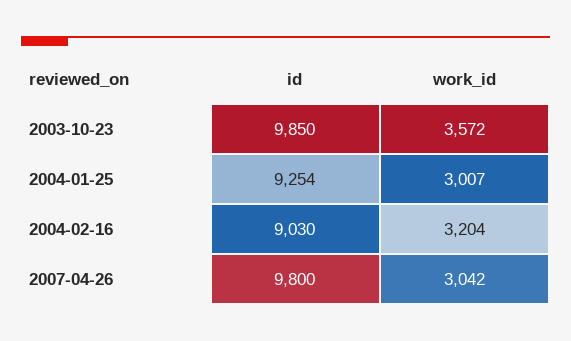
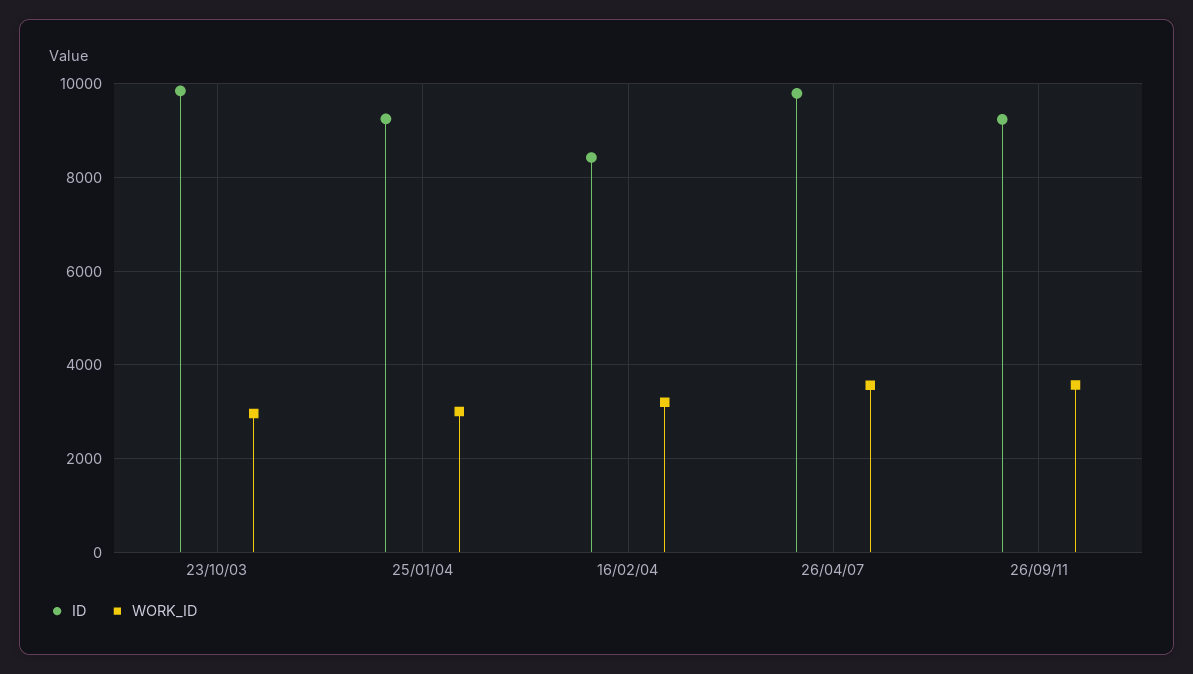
work_id, 2003-10-23: 3572 -> 3000
id, 2004-02-16: 9030 -> 8400
work_id, 2007-04-26: 3042 -> 3600
id, 26/09/11: none -> 9200
work_id, 26/09/11: none -> 3600

